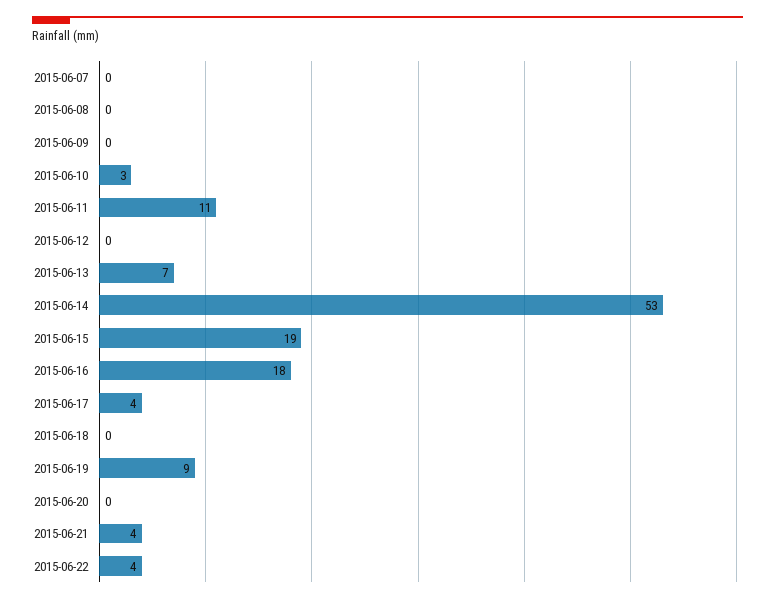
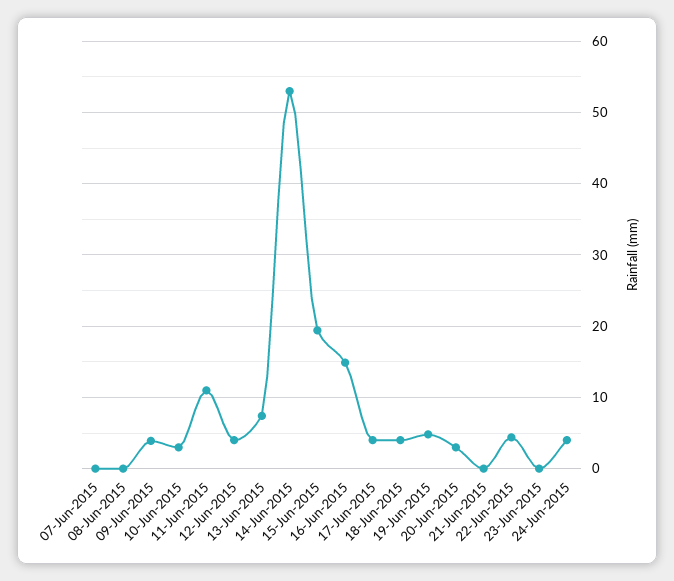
2015-06-09: 0 -> 4
2015-06-12: 0 -> 4
2015-06-16: 18 -> 15
2015-06-18: 0 -> 4
2015-06-19: 9 -> 5
2015-06-20: 0 -> 3
2015-06-21: 4 -> 0
23-Jun-2015: none -> 0
24-Jun-2015: none -> 4

